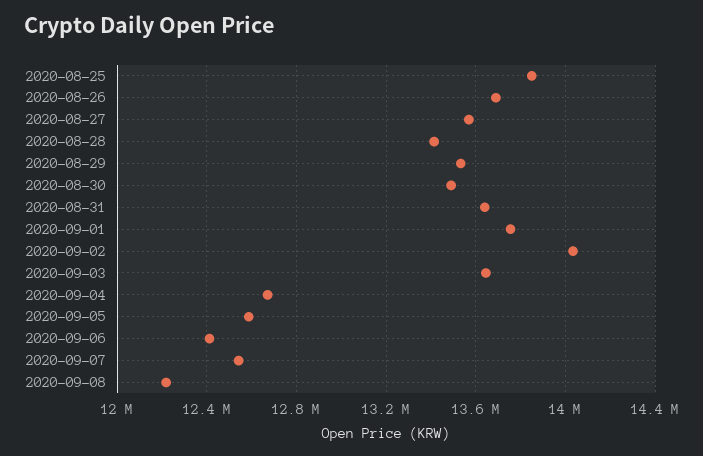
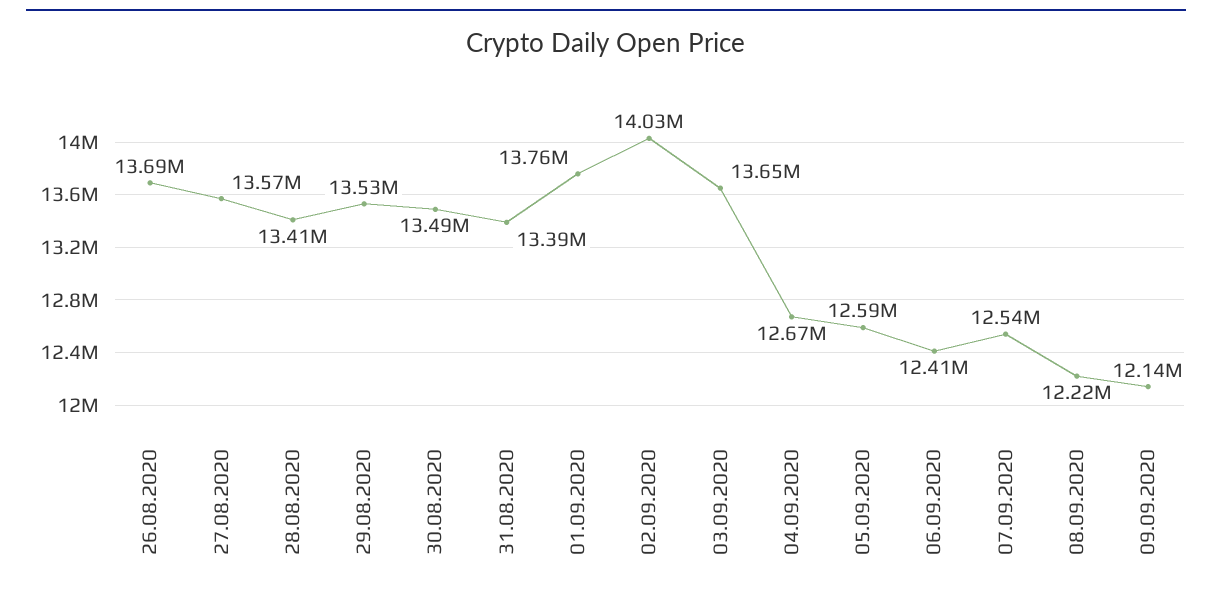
2020-08-25: 13850000 -> none
2020-08-31: 13650000 -> 13390000
09.09.2020: none -> 12140000

